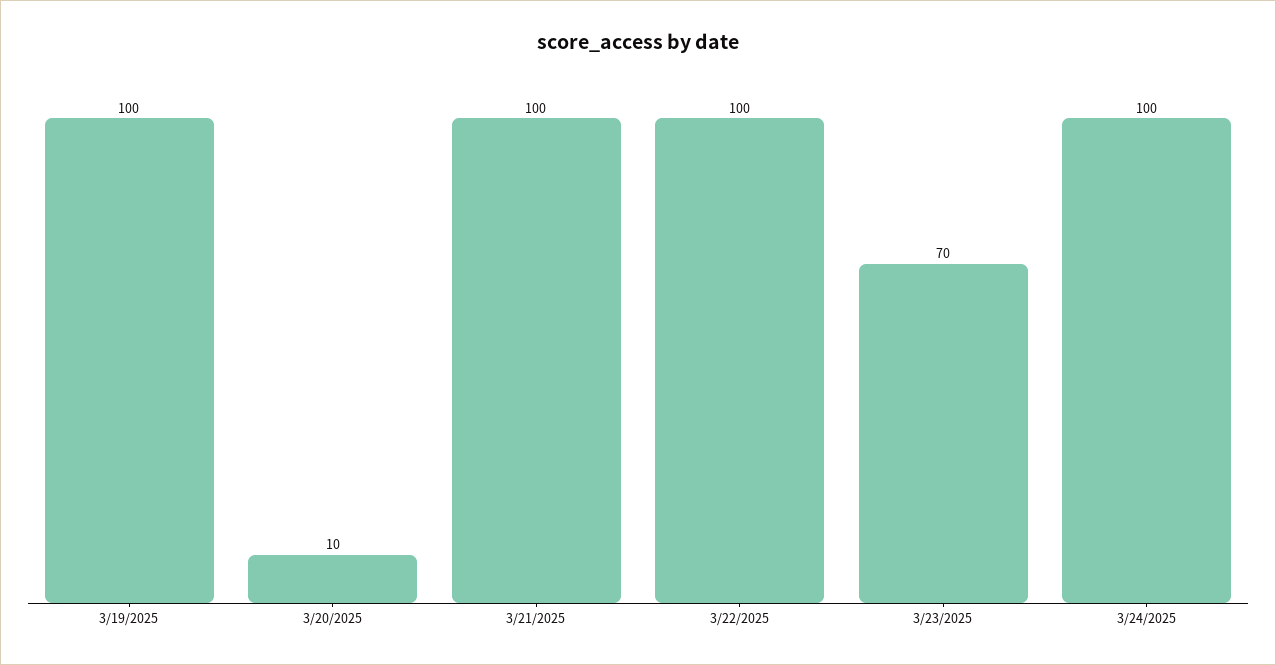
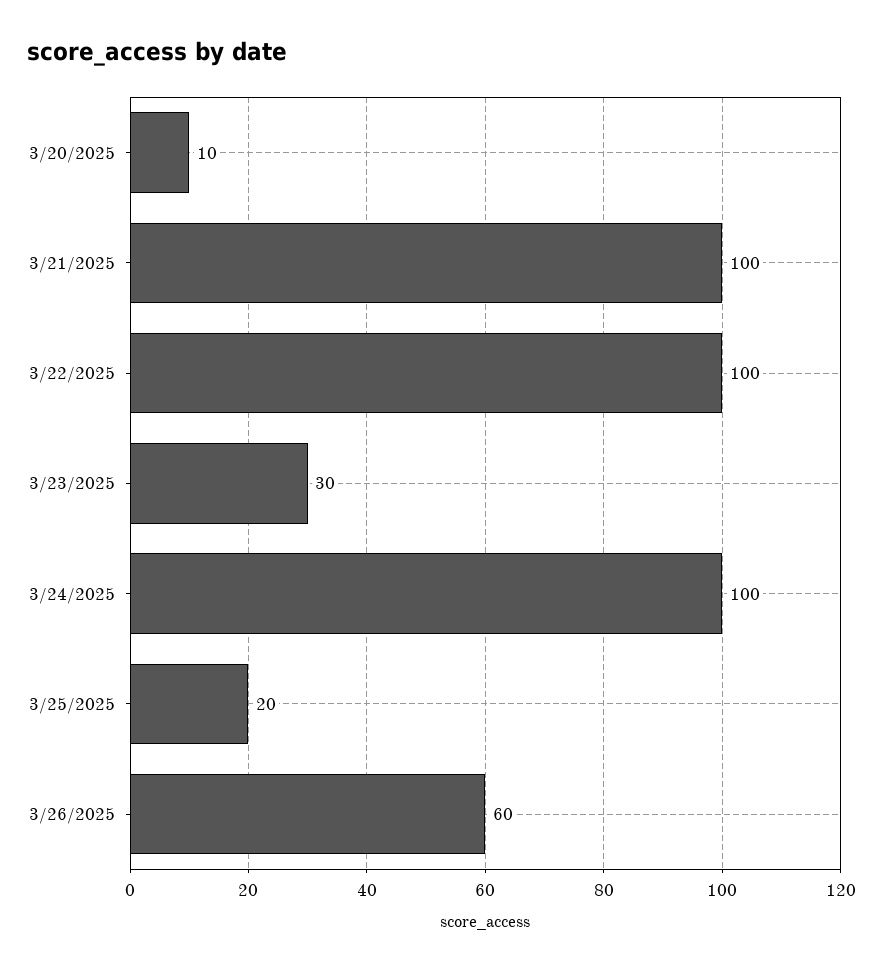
3/19/2025: 100 -> none
3/23/2025: 70 -> 30
3/25/2025: none -> 20
3/26/2025: none -> 60

